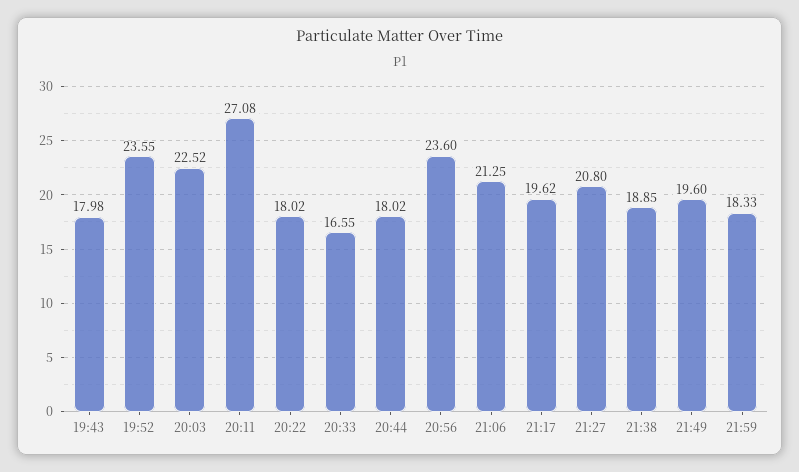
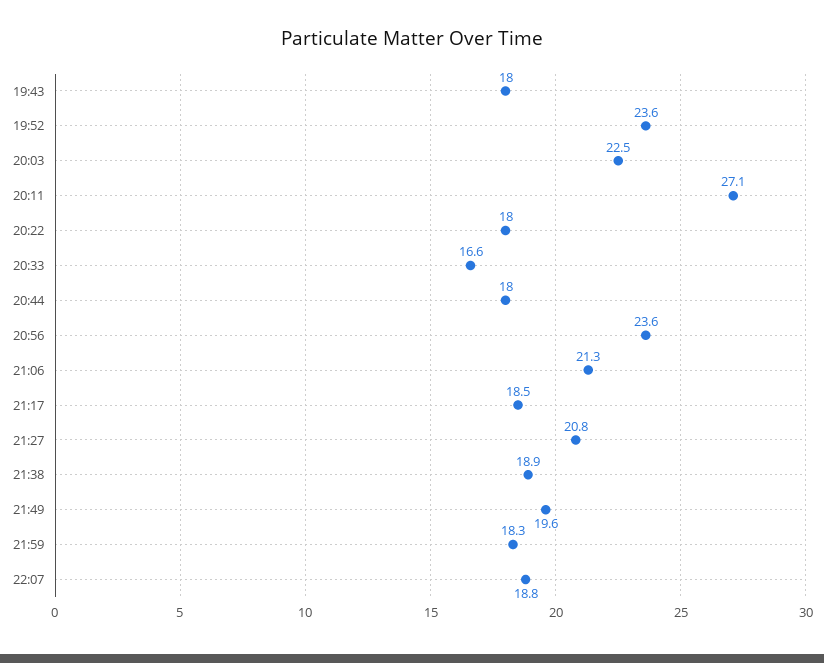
21:17: 19.62 -> 18.5
22:07: none -> 18.8

